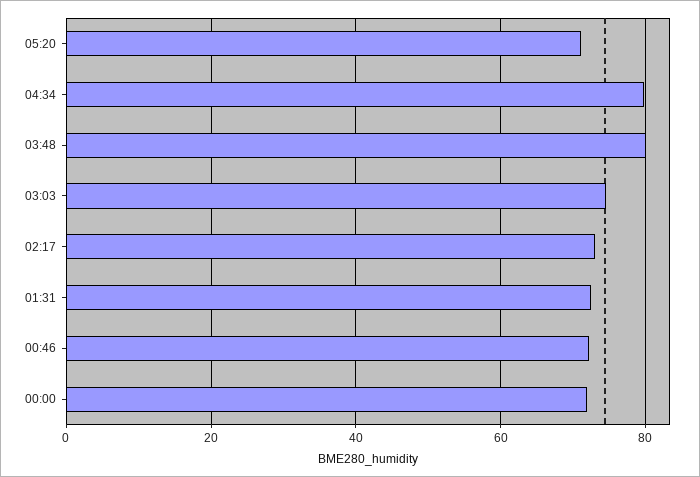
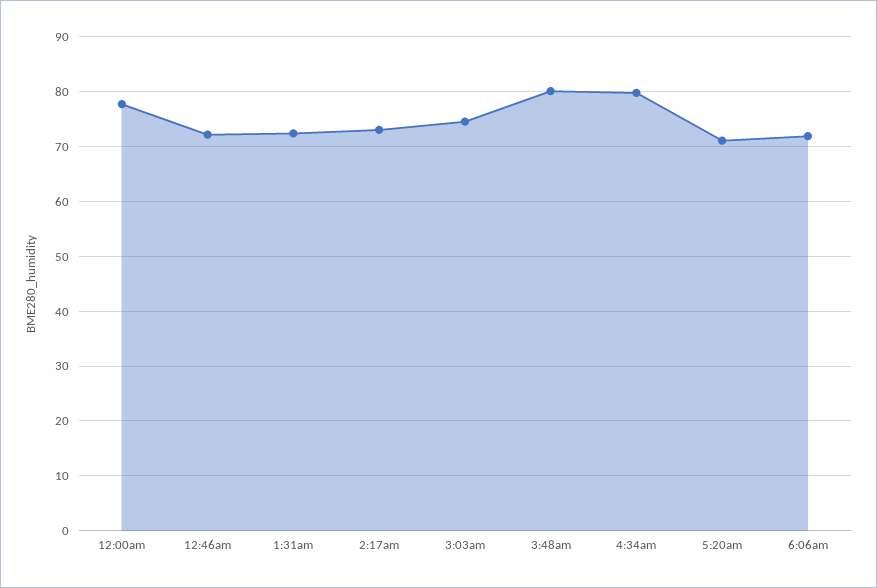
00:00: 72 -> 78
6:06am: none -> 72

